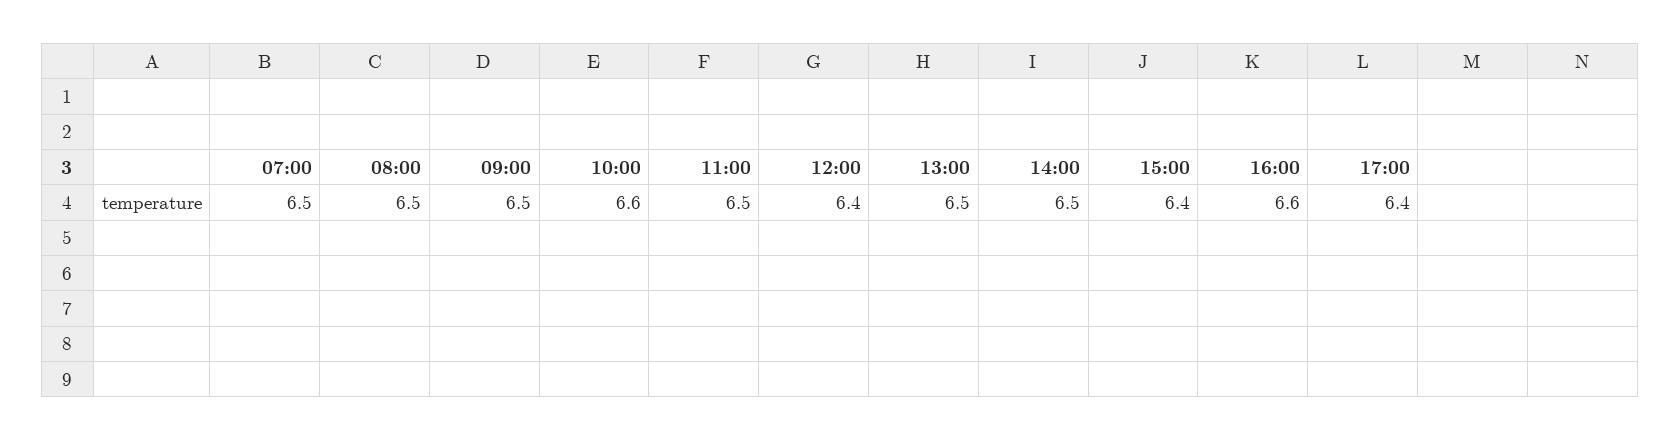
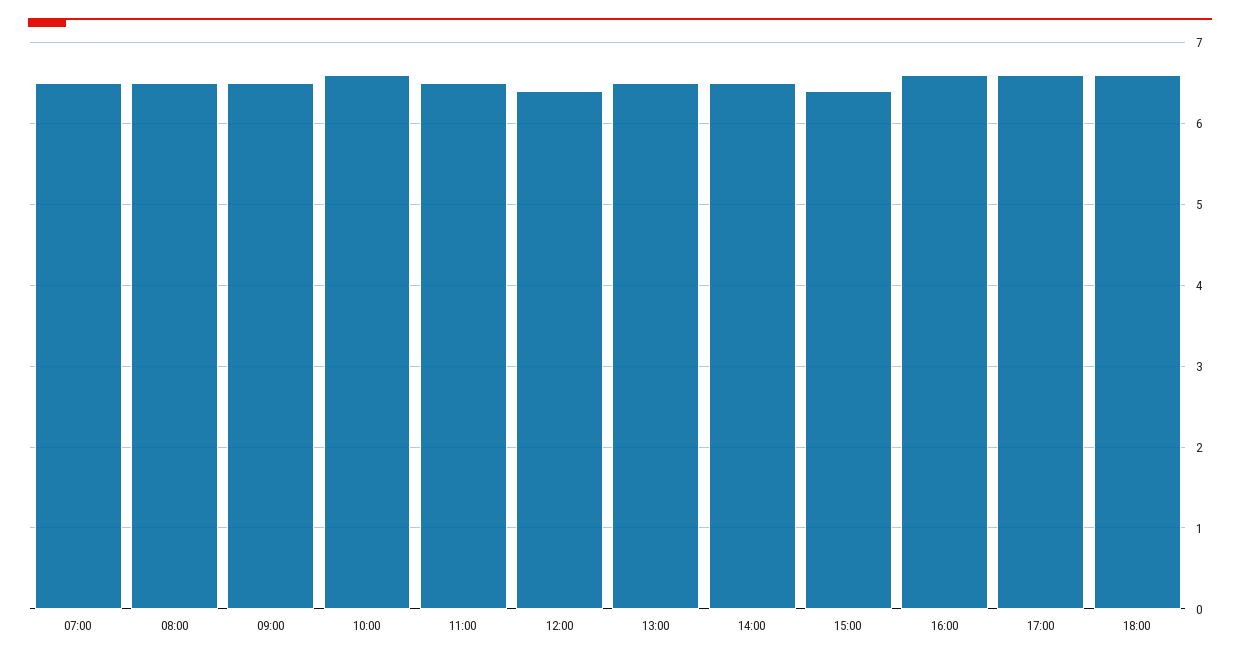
17:00: 6.4 -> 6.6
18:00: none -> 6.6

